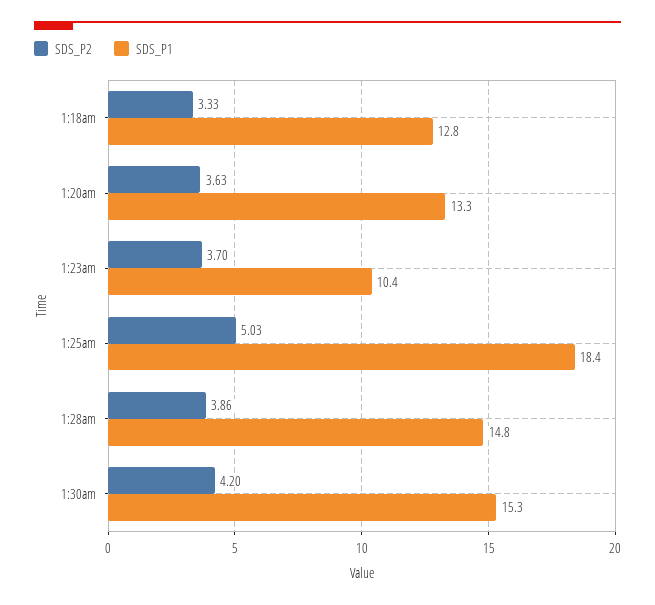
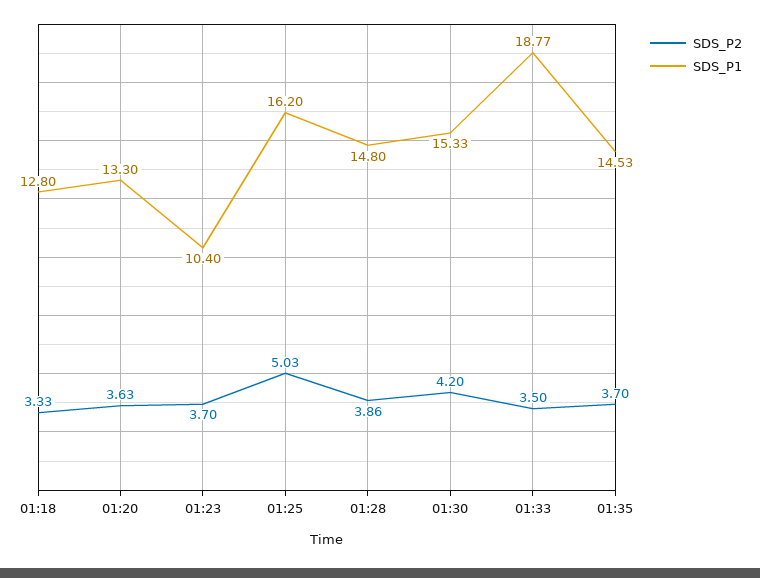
SDS_P1, 1:25am: 18.4 -> 16.2
SDS_P2, 01:33: none -> 3.5
SDS_P1, 01:33: none -> 18.77
SDS_P2, 01:35: none -> 3.7
SDS_P1, 01:35: none -> 14.53

